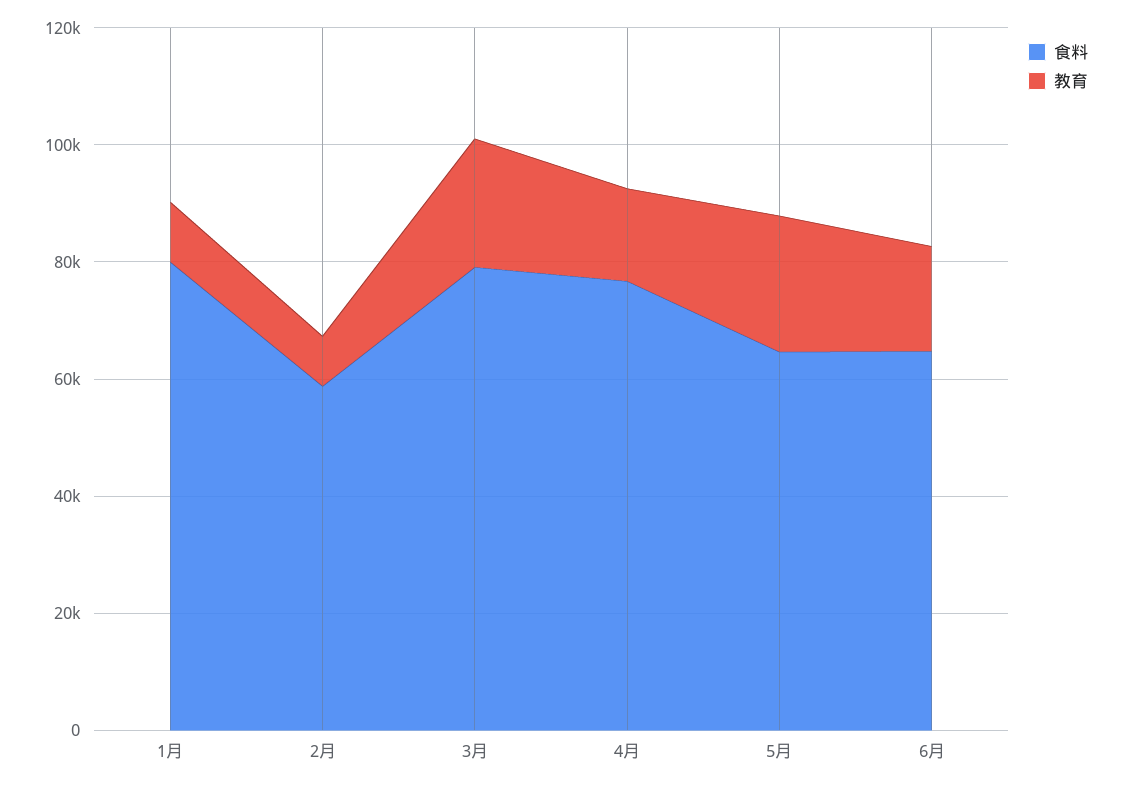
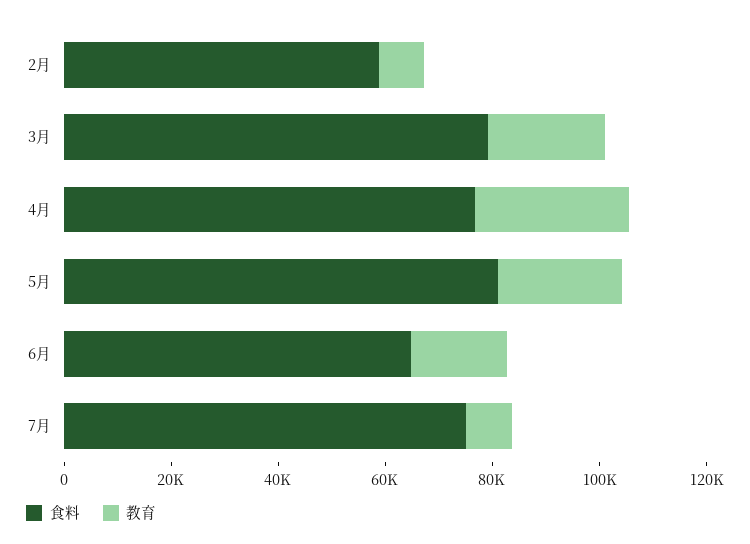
食料, 1月: 80000 -> none
教育, 1月: 10000 -> none
教育, 4月: 15000 -> 30000
食料, 5月: 65000 -> 80000
食料, 7月: none -> 75000
教育, 7月: none -> 10000

